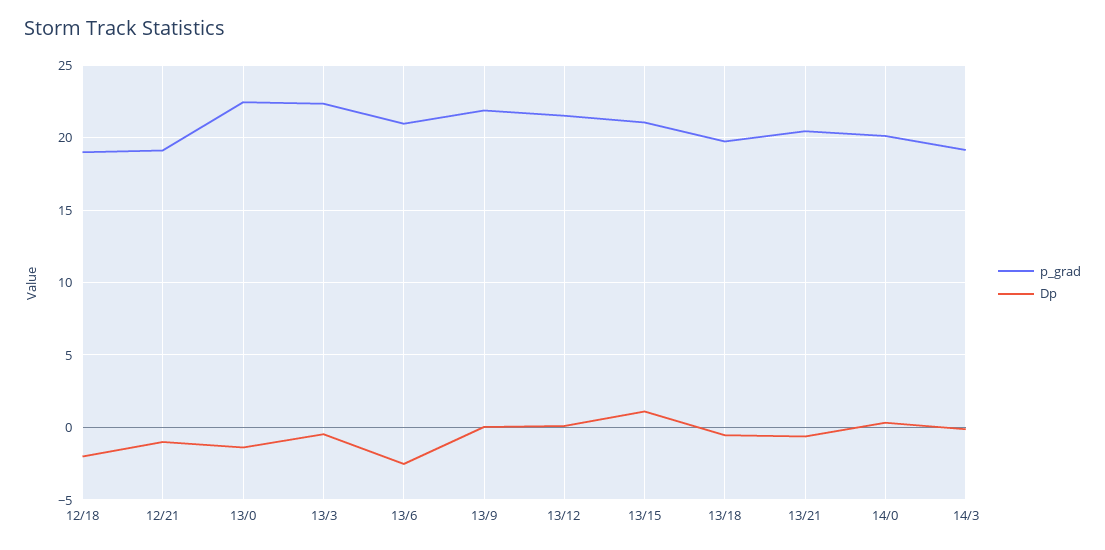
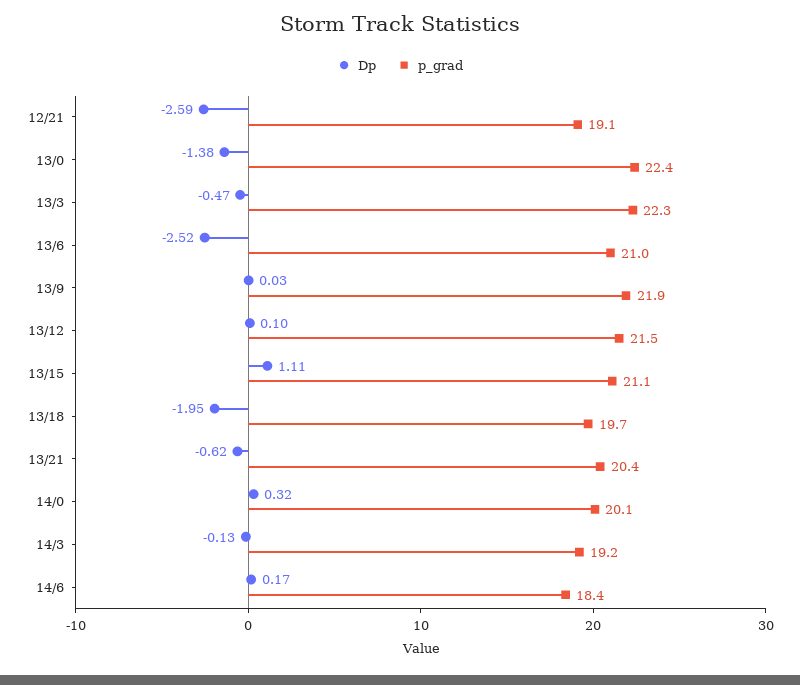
p_grad, 12/18: 19 -> none
Dp, 12/18: -2 -> none
Dp, 12/21: -1 -> -2.59
Dp, 13/18: -0.5 -> -1.95
Dp, 14/6: none -> 0.17
p_grad, 14/6: none -> 18.4

